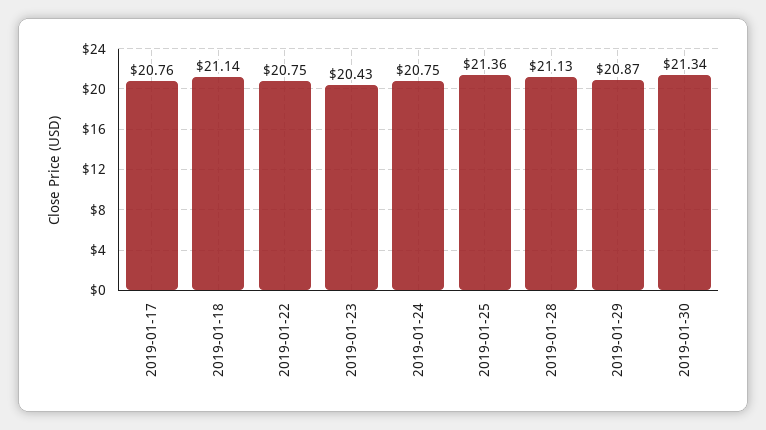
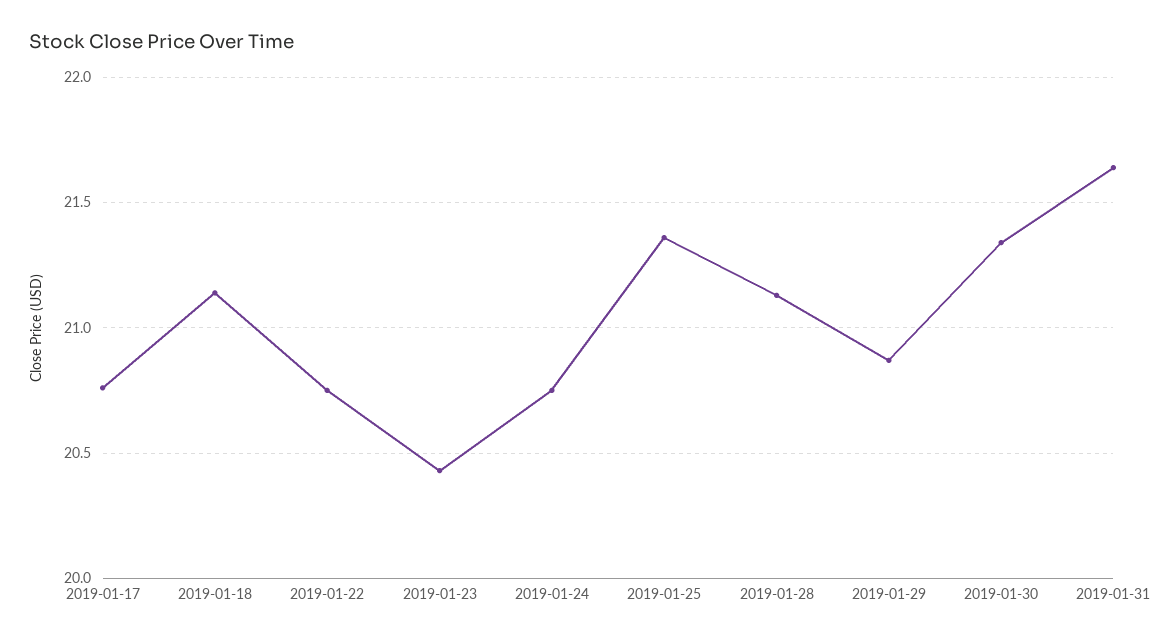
2019-01-31: none -> 21.65

